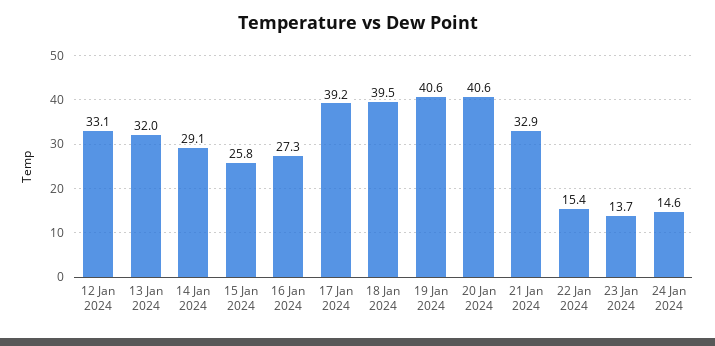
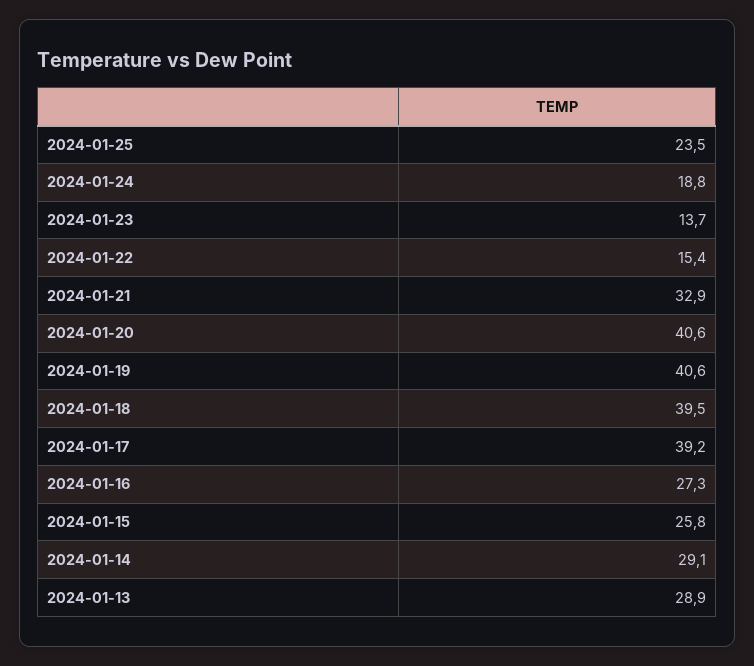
12 Jan 2024: 33.1 -> none
13 Jan 2024: 32 -> 28.9
24 Jan 2024: 14.6 -> 18.8
2024-01-25: none -> 23.5

